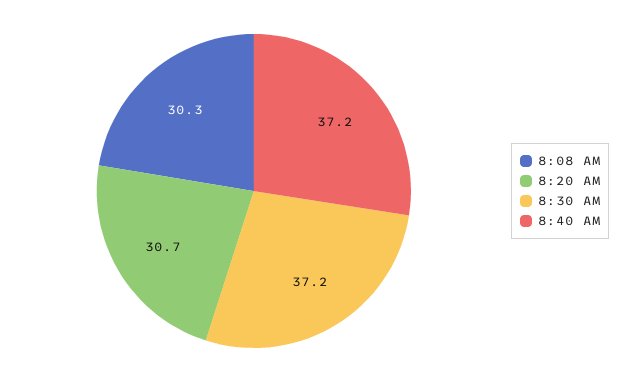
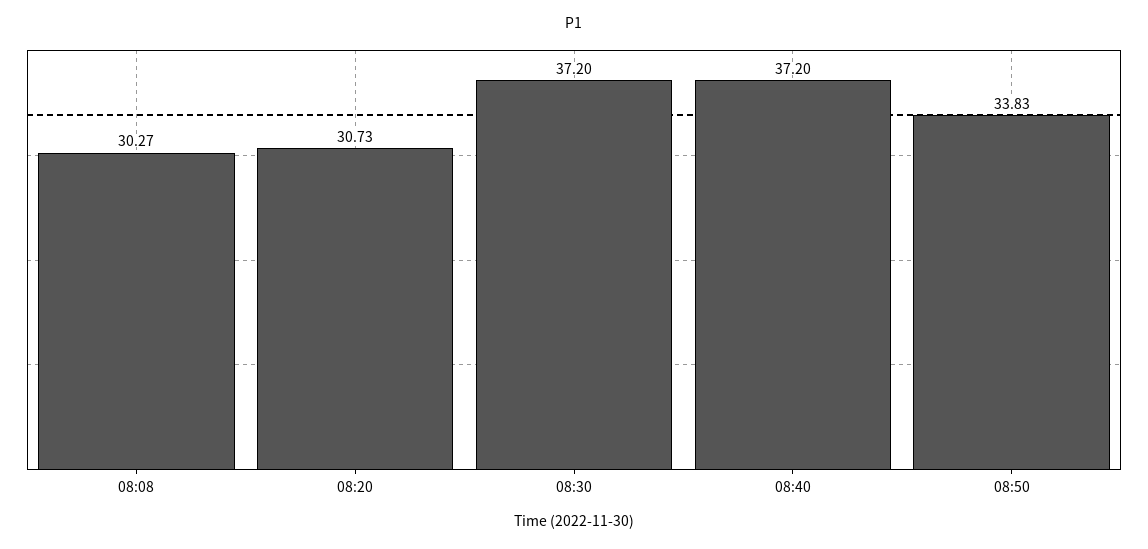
08:50: none -> 33.83

